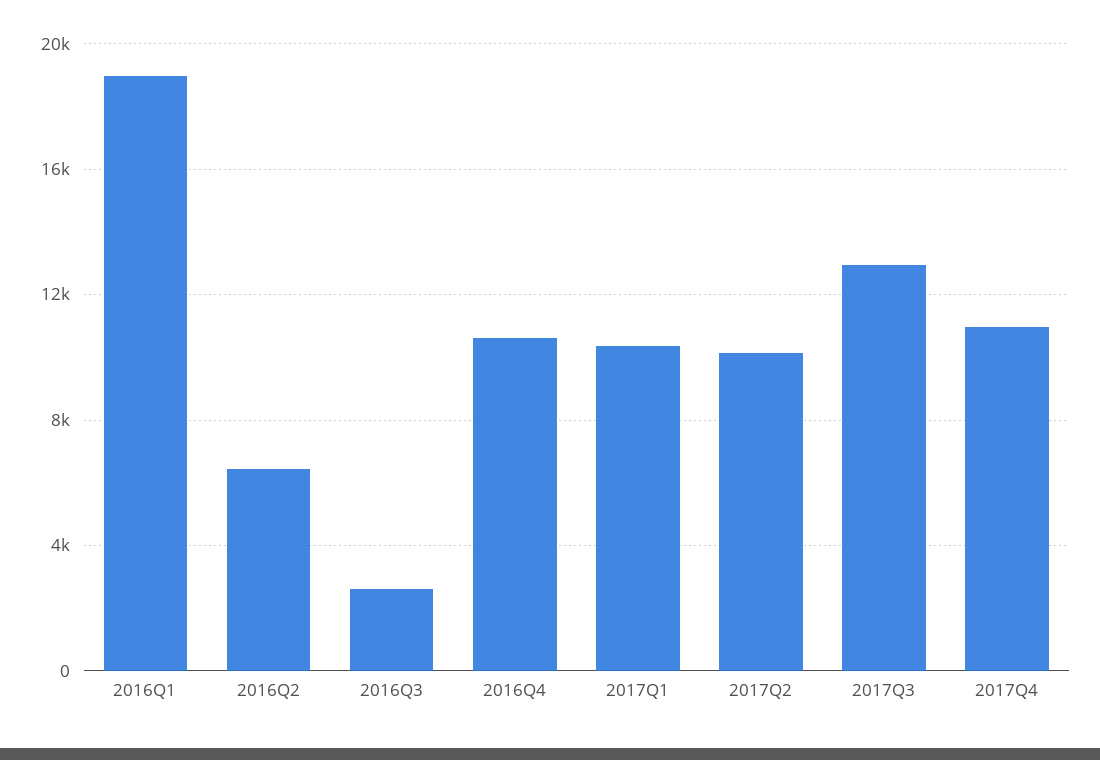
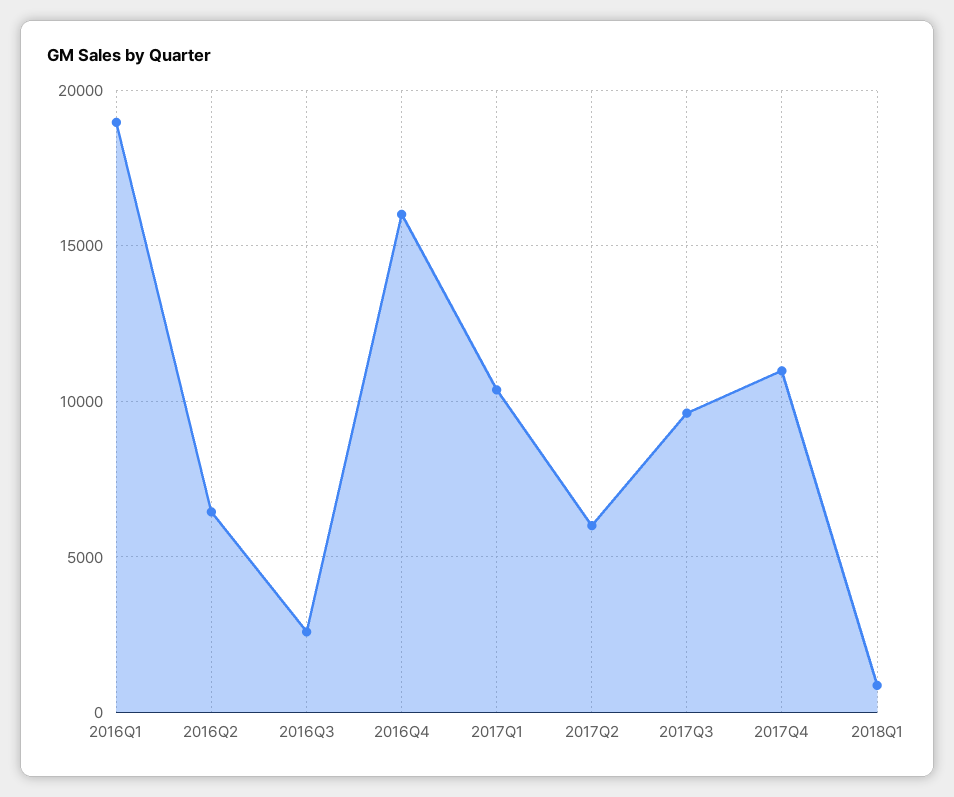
2016Q4: 10500 -> 16000
2017Q2: 10000 -> 6000
2017Q3: 13000 -> 9500
2018Q1: none -> 1000

